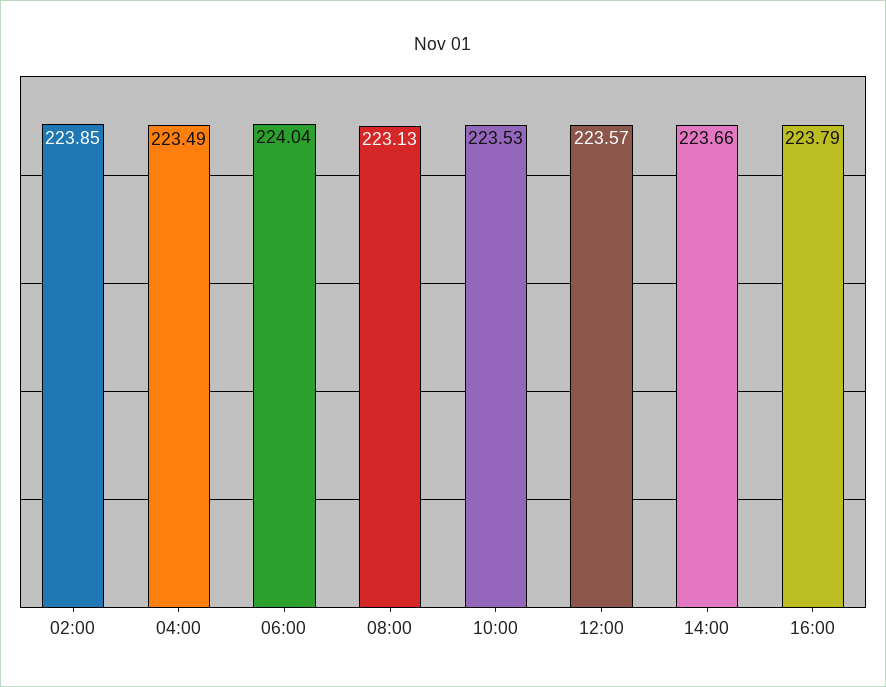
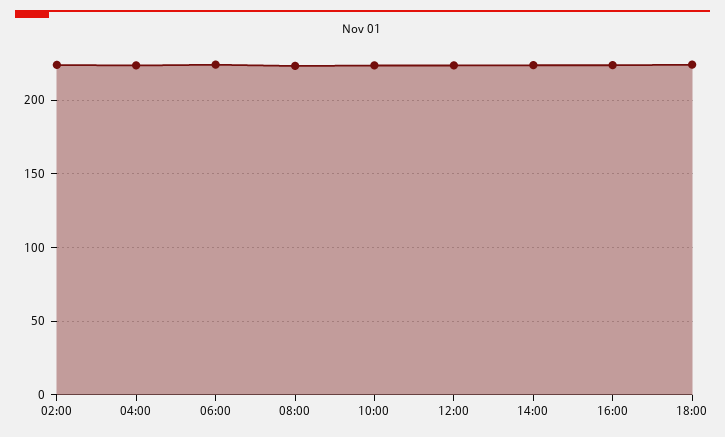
18:00: none -> 225

